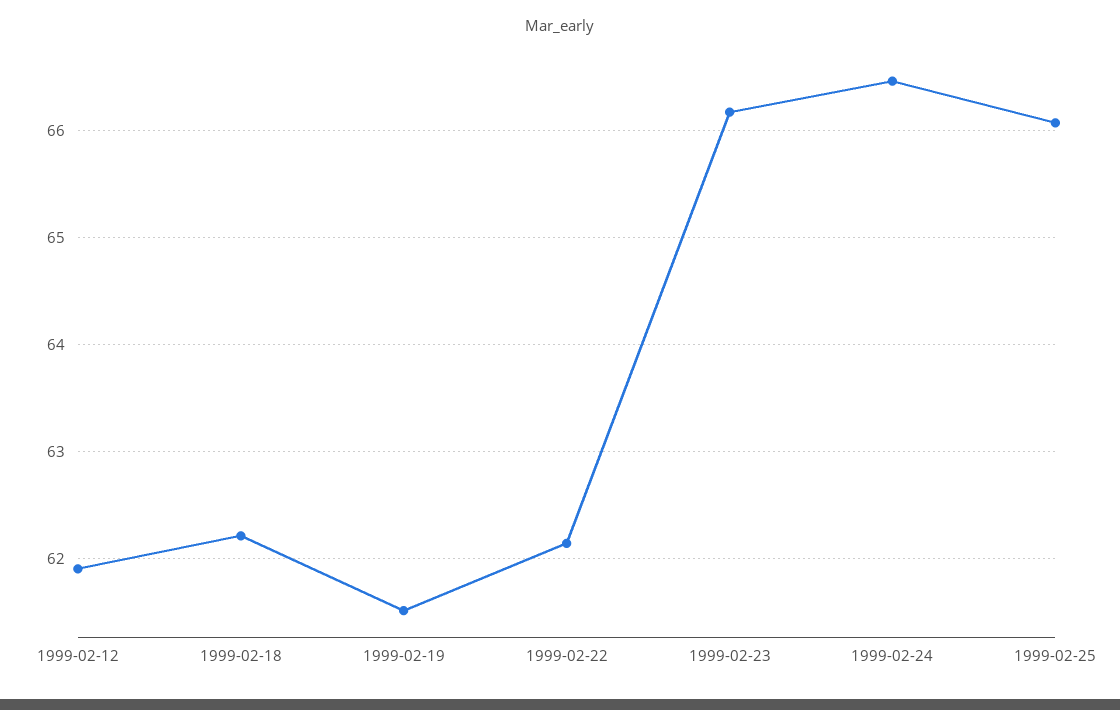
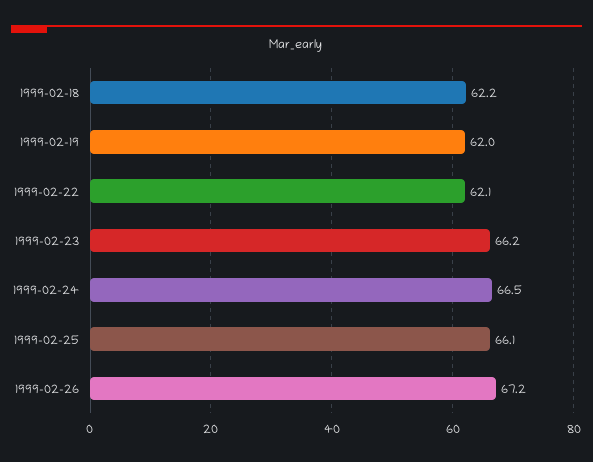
1999-02-12: 61.9 -> none
1999-02-19: 61.5 -> 62
1999-02-26: none -> 67.2

